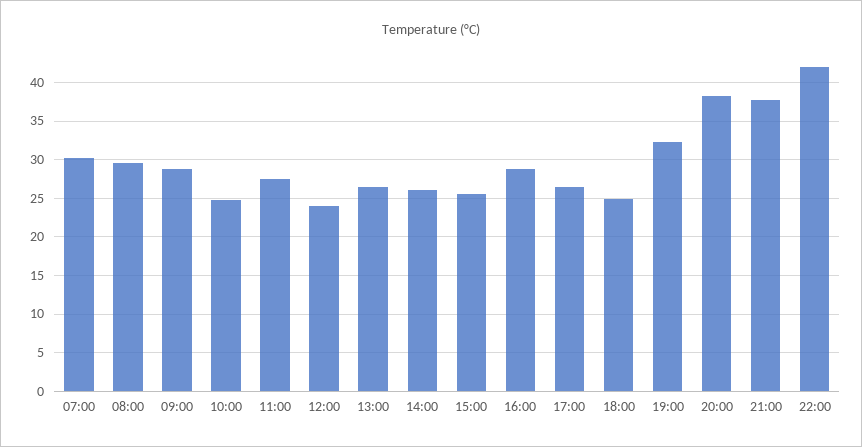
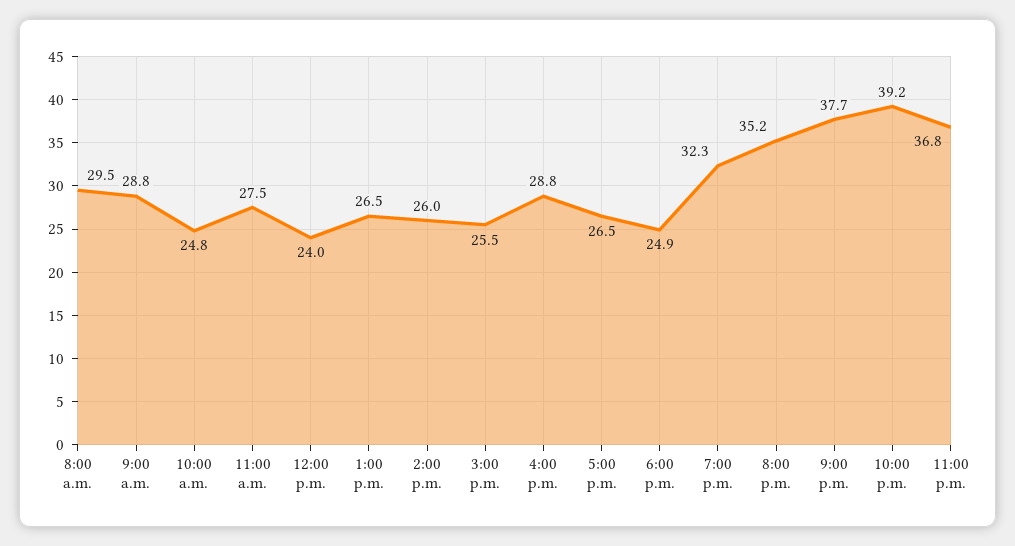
07:00: 30 -> none
20:00: 38 -> 35.2
22:00: 42 -> 39.2
11:00 p.m.: none -> 36.8

